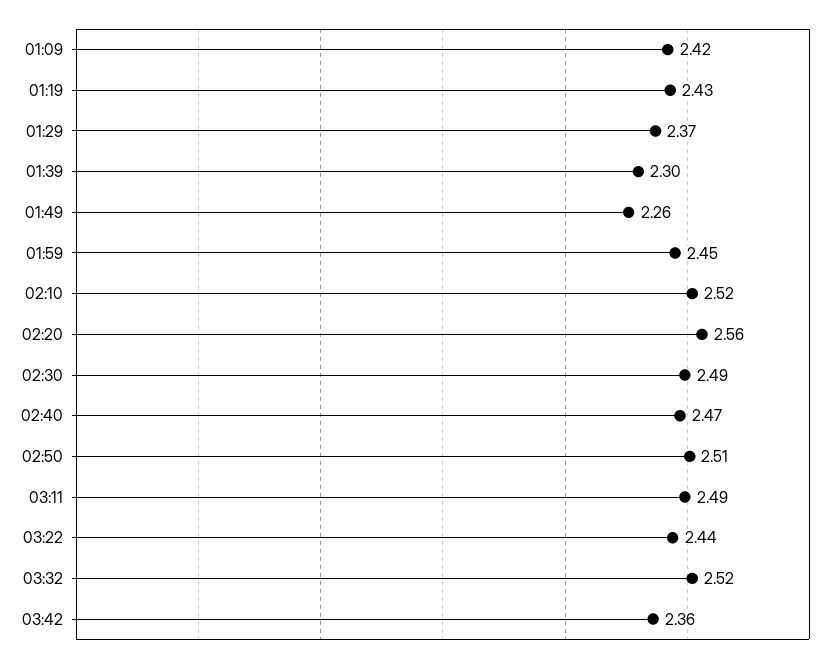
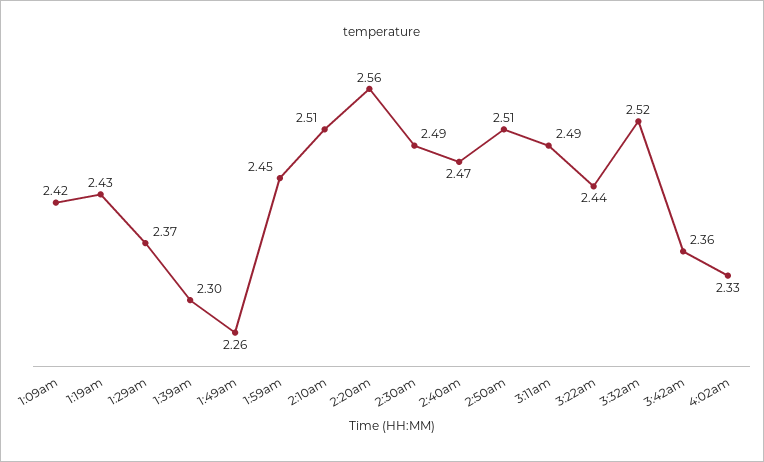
02:10: 2.52 -> 2.51
4:02am: none -> 2.33

